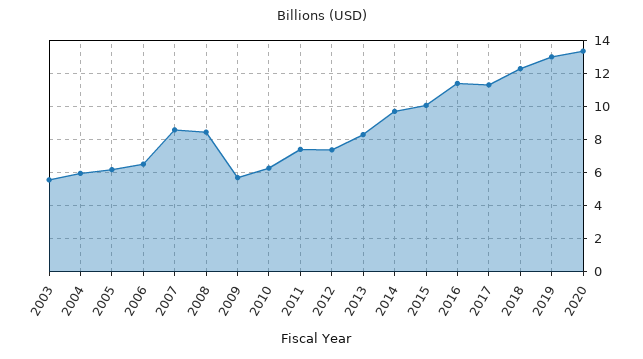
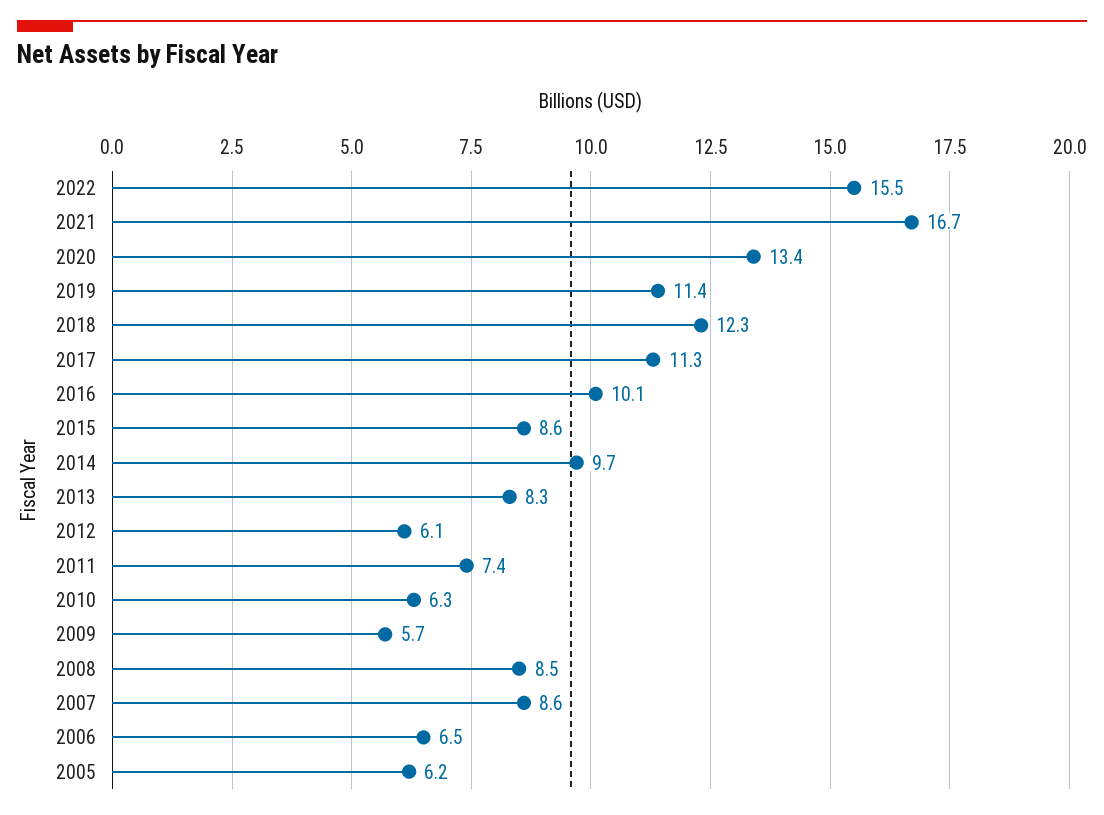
2003: 5.5 -> none
2004: 6 -> none
2012: 7.5 -> 6.1
2015: 10 -> 8.6
2016: 11.5 -> 10.1
2019: 13 -> 11.4
2022: none -> 15.5
2021: none -> 16.7

